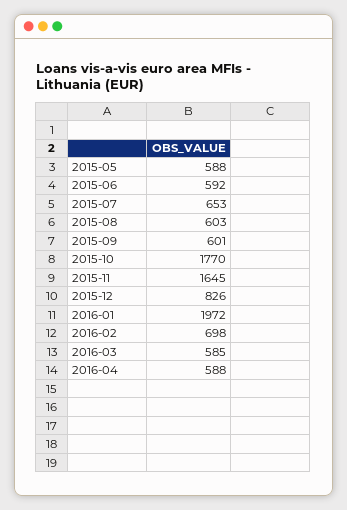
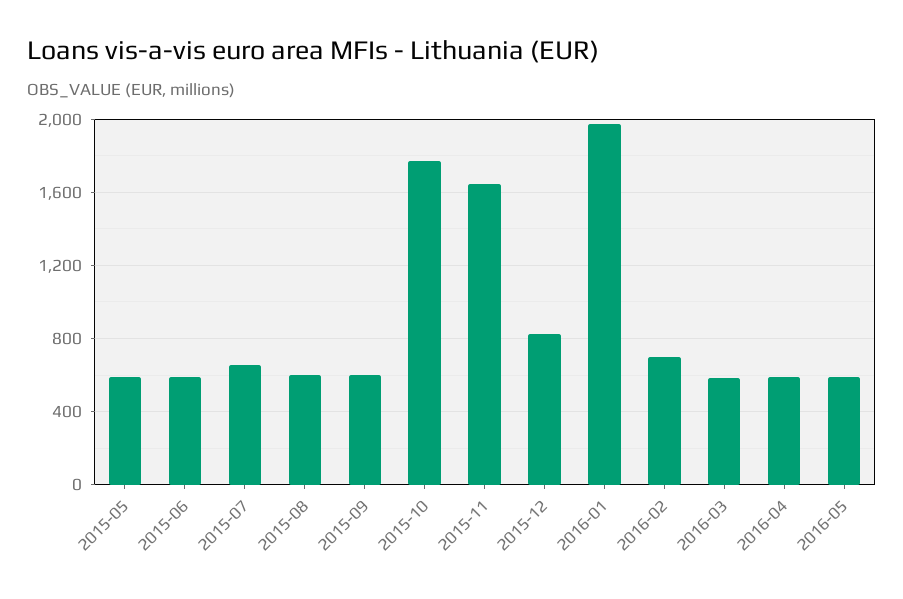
2016-05: none -> 600

